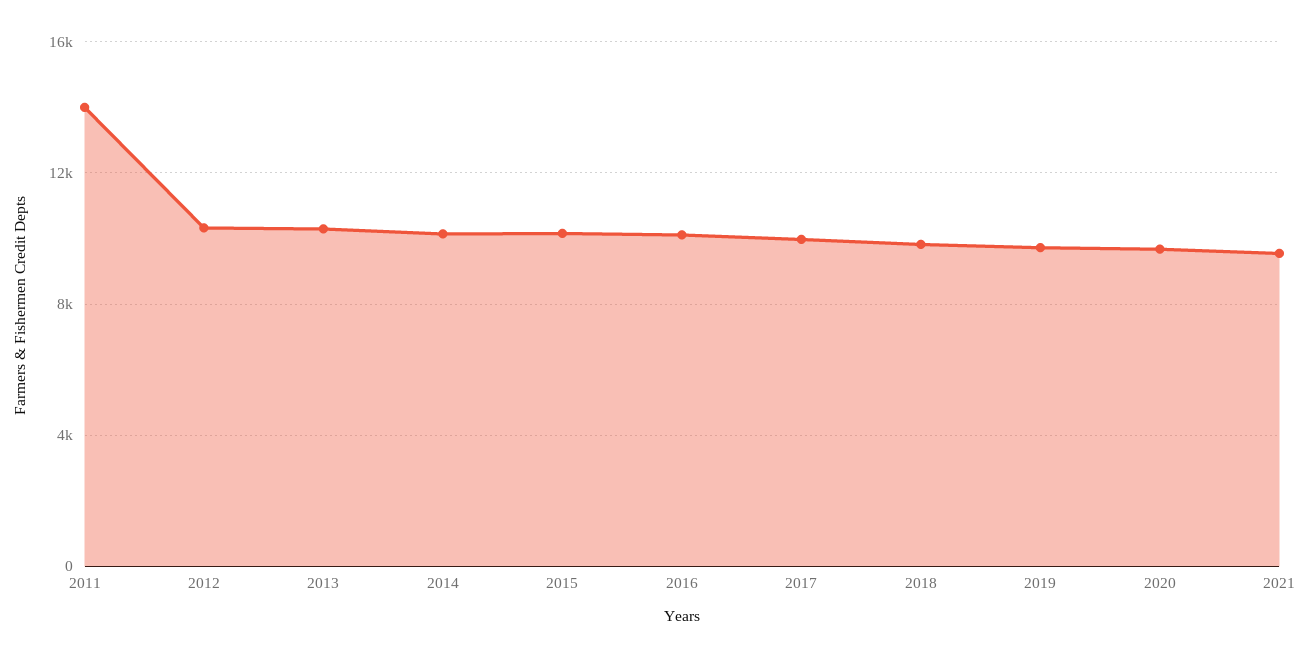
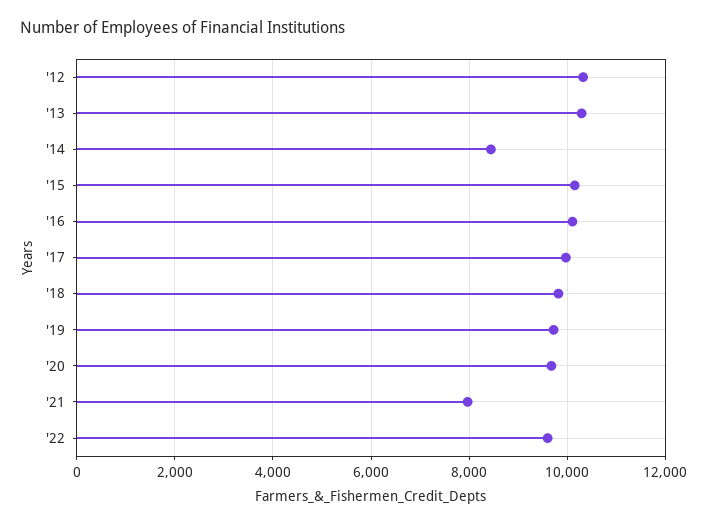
2011: 14000 -> none
2014: 10000 -> 8400
2021: 9500 -> 8000
'22: none -> 9600

